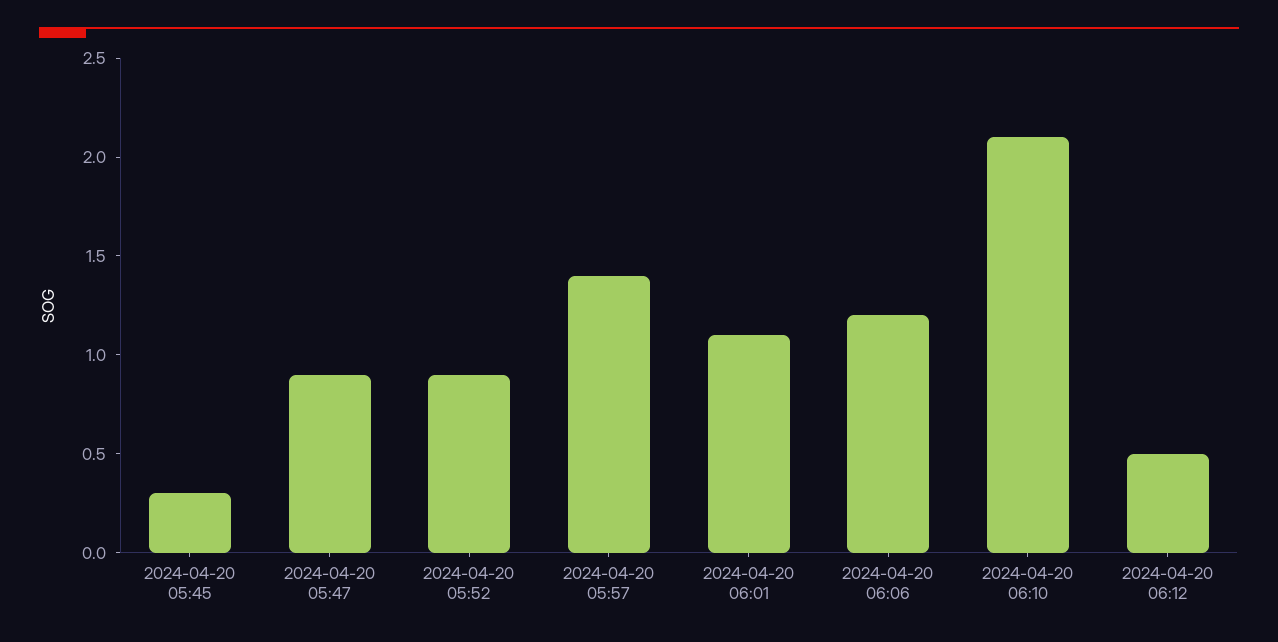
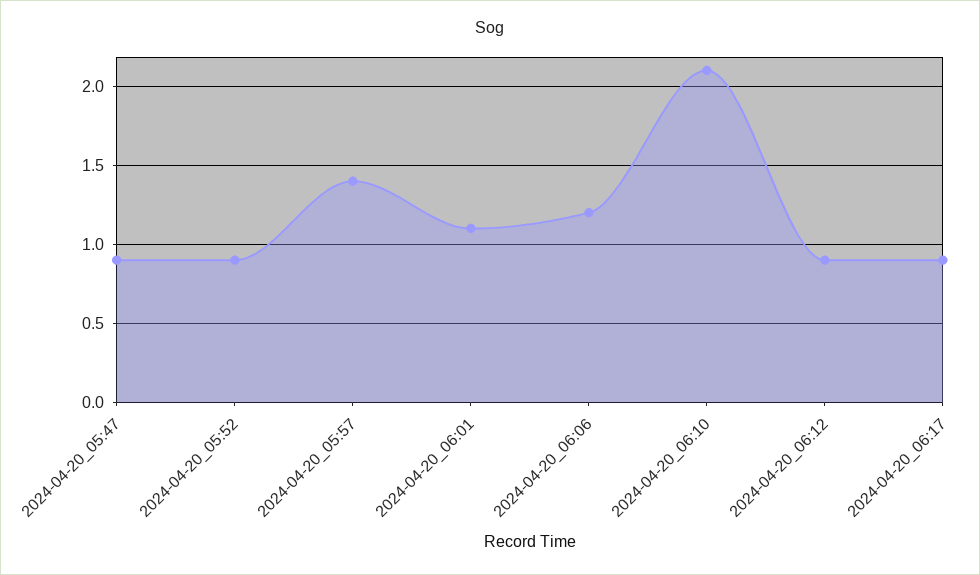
2024-04-20 05:45: 0.3 -> none
2024-04-20 06:12: 0.5 -> 0.9
2024-04-20_06:17: none -> 0.9

